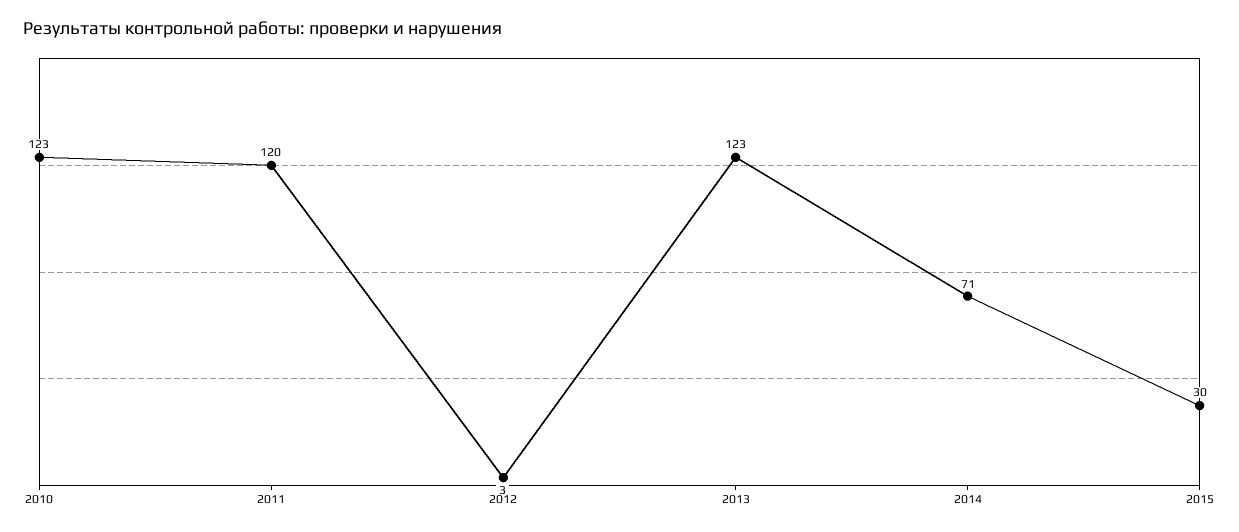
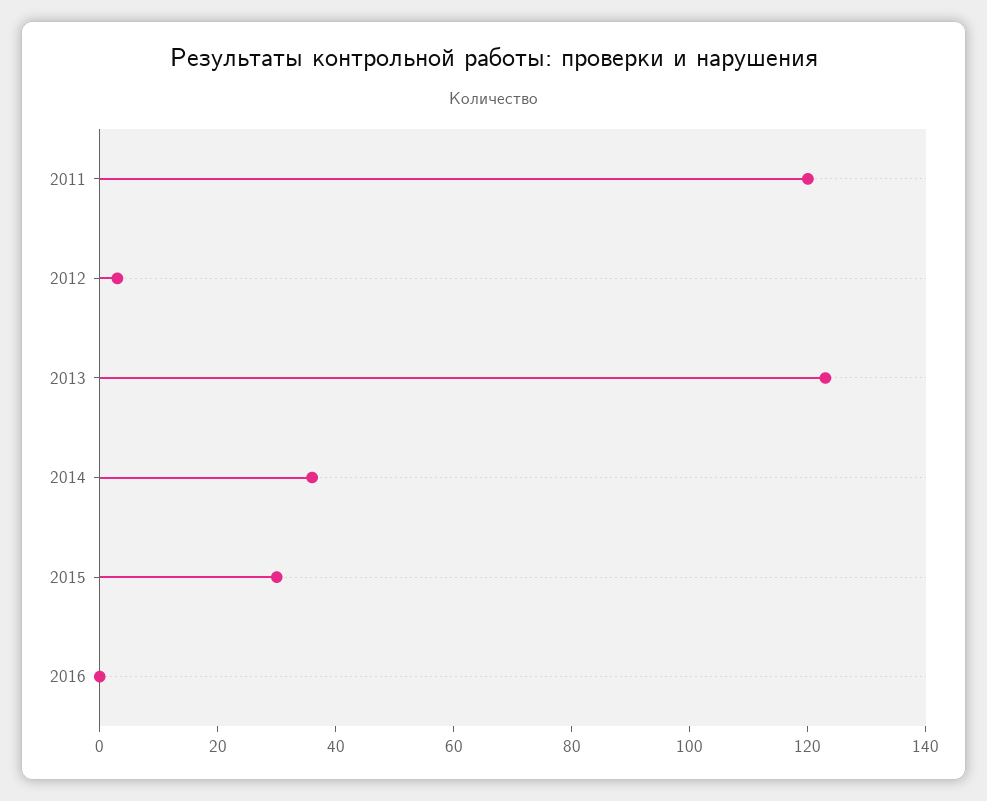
2010: 123 -> none
2014: 71 -> 35
2016: none -> 0

